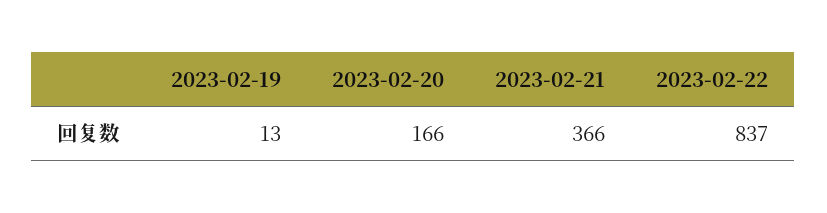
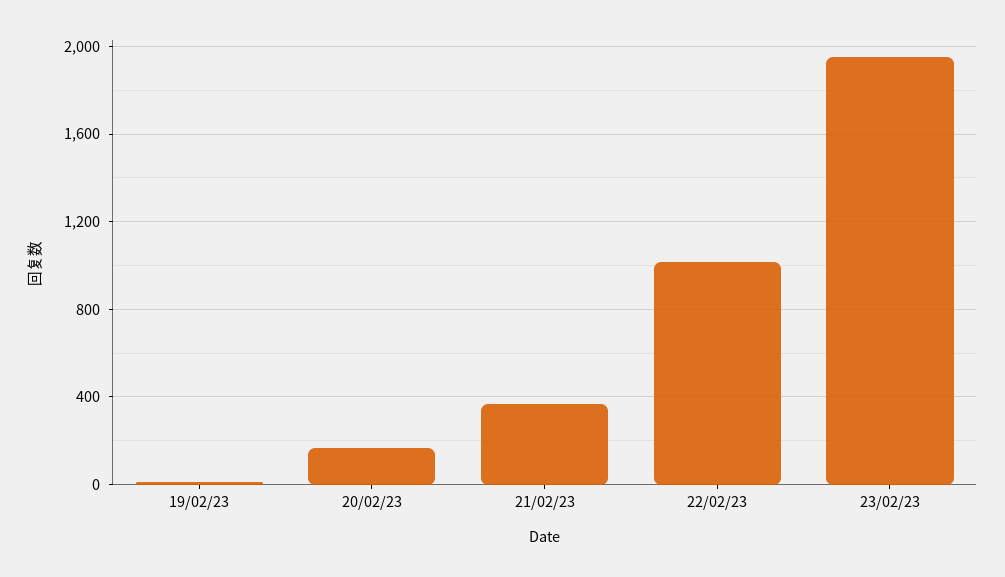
2023-02-22: 837 -> 1000
23/02/23: none -> 1950

